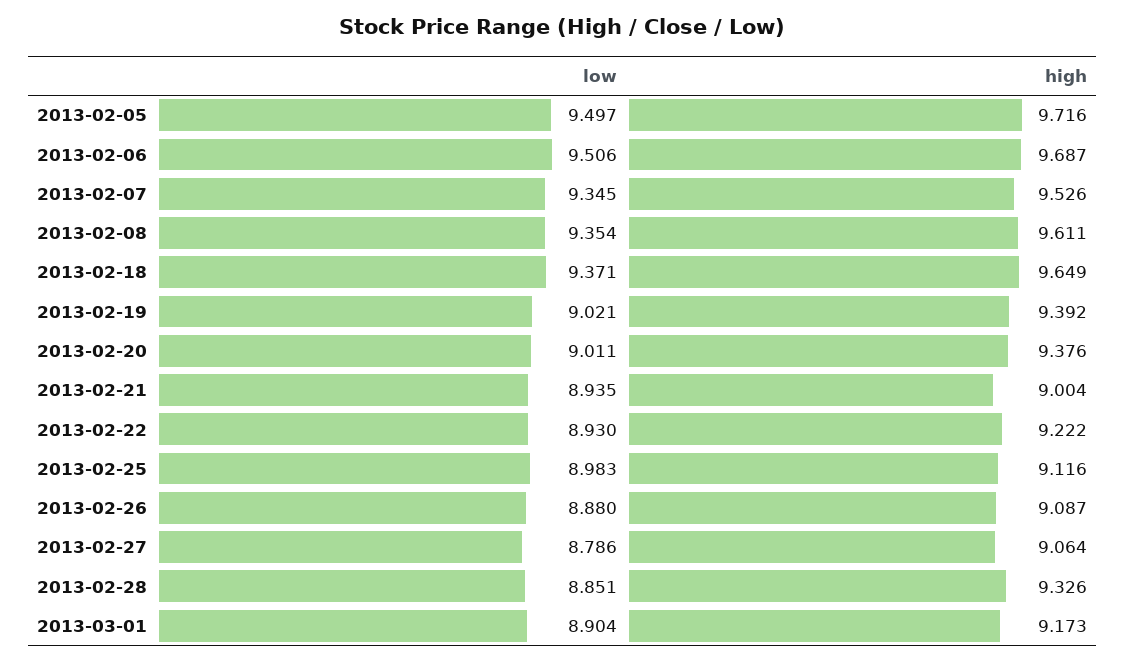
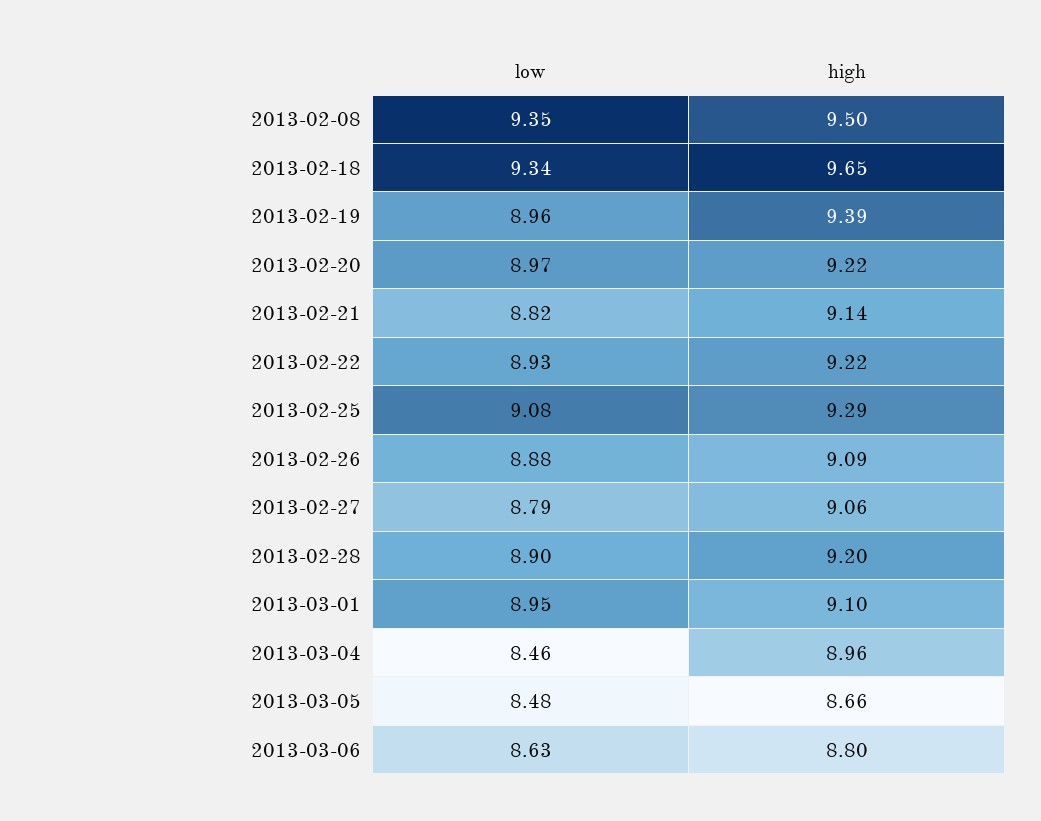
low, 2013-02-05: 9.497 -> none
high, 2013-02-05: 9.716 -> none
low, 2013-02-06: 9.506 -> none
high, 2013-02-06: 9.687 -> none
low, 2013-02-07: 9.345 -> none
high, 2013-02-07: 9.526 -> none
high, 2013-02-08: 9.611 -> 9.5
low, 2013-02-18: 9.371 -> 9.34
low, 2013-02-19: 9.021 -> 8.96
low, 2013-02-20: 9.011 -> 8.97
high, 2013-02-20: 9.376 -> 9.22
low, 2013-02-21: 8.935 -> 8.82
high, 2013-02-21: 9.004 -> 9.14
low, 2013-02-25: 8.983 -> 9.08
high, 2013-02-25: 9.116 -> 9.29
low, 2013-02-28: 8.851 -> 8.9
high, 2013-02-28: 9.326 -> 9.2
low, 2013-03-01: 8.904 -> 8.95
high, 2013-03-01: 9.173 -> 9.1
low, 2013-03-04: none -> 8.46
high, 2013-03-04: none -> 8.96
low, 2013-03-05: none -> 8.48
high, 2013-03-05: none -> 8.66
low, 2013-03-06: none -> 8.63
high, 2013-03-06: none -> 8.8

